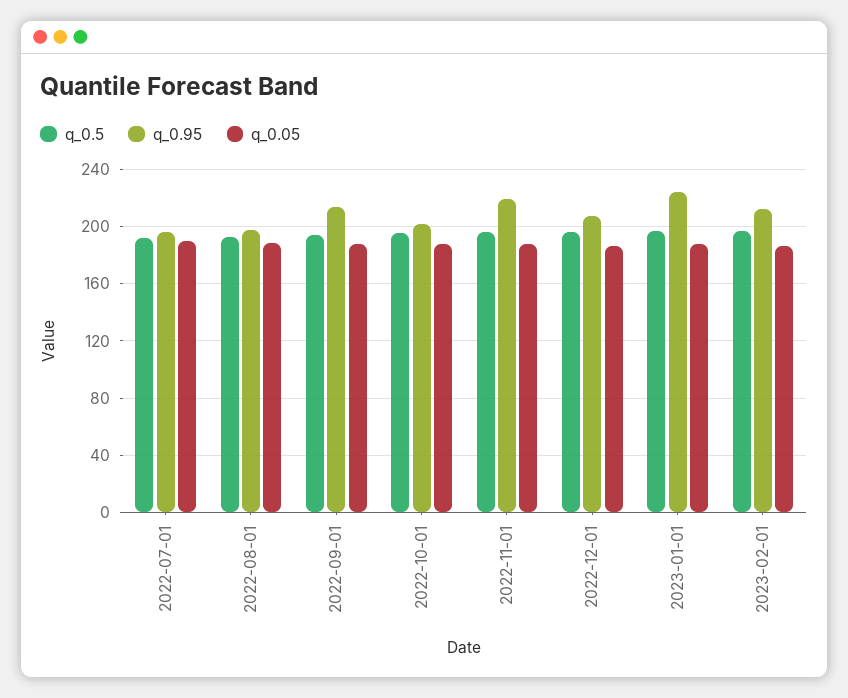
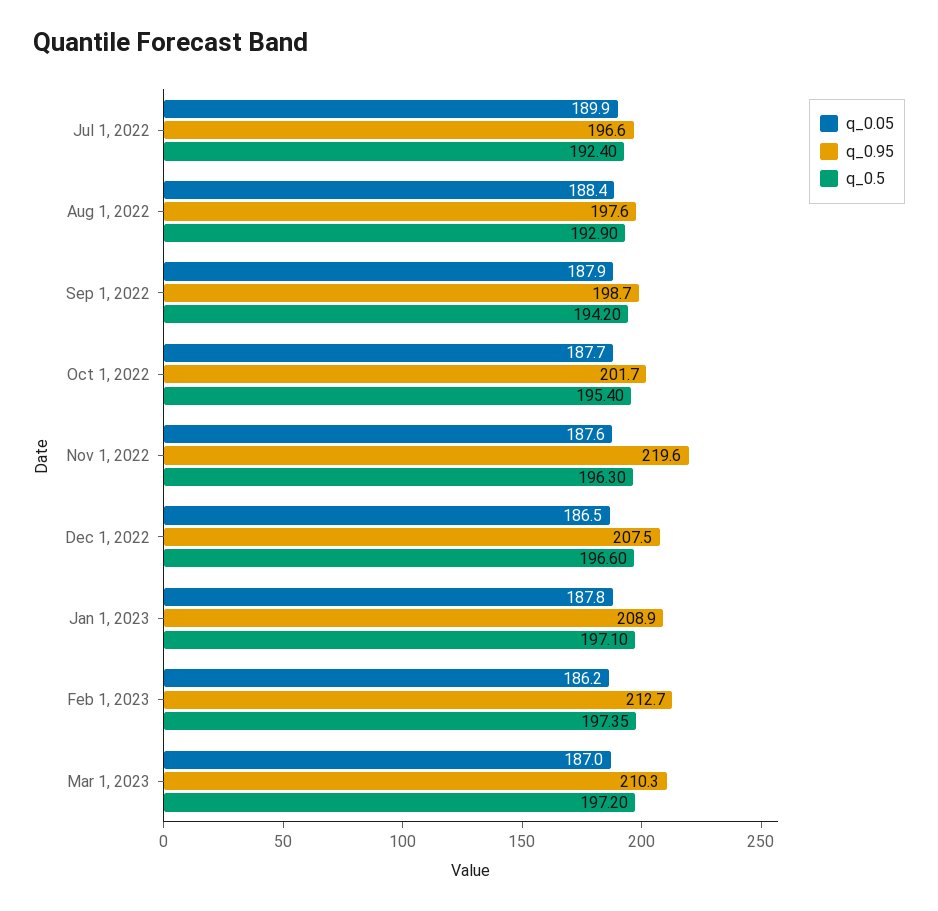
q_0.95, 2022-09-01: 215 -> 198.7
q_0.95, 2023-01-01: 225 -> 208.9
q_0.05, Mar 1, 2023: none -> 187
q_0.95, Mar 1, 2023: none -> 210.3
q_0.5, Mar 1, 2023: none -> 197.2

